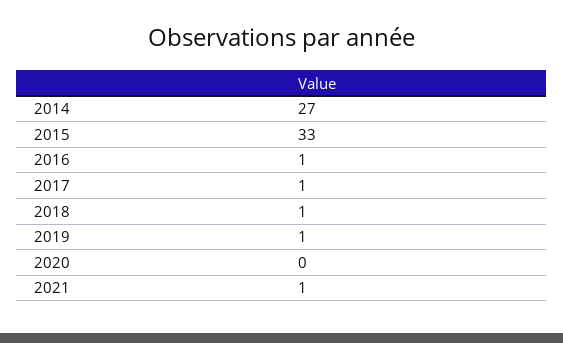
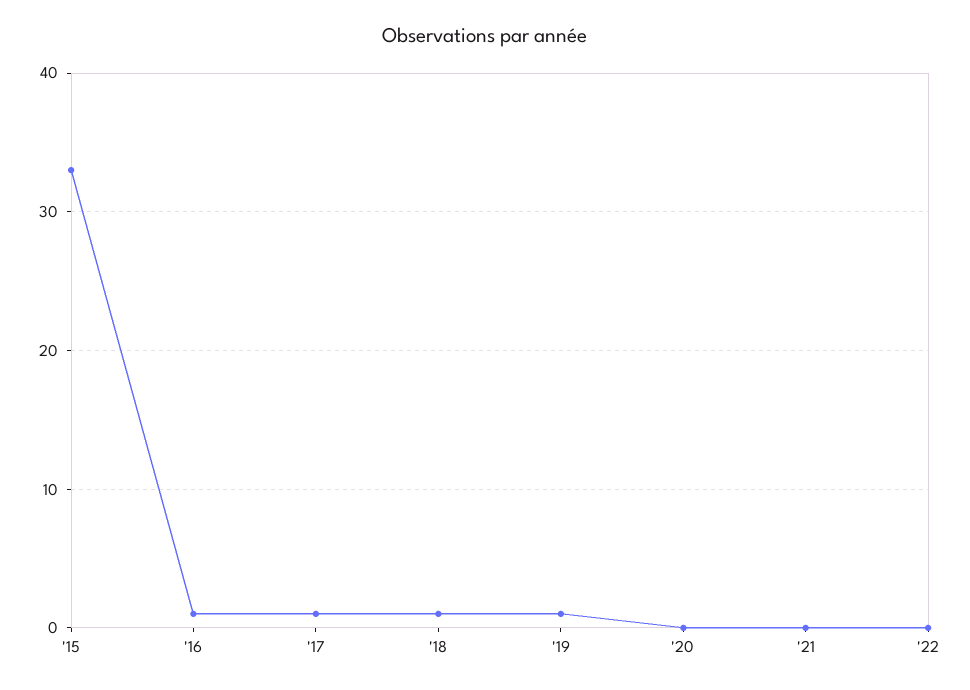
2014: 27 -> none
2021: 1 -> 0
'22: none -> 0

